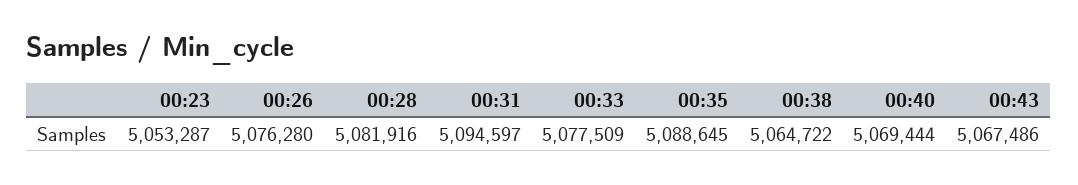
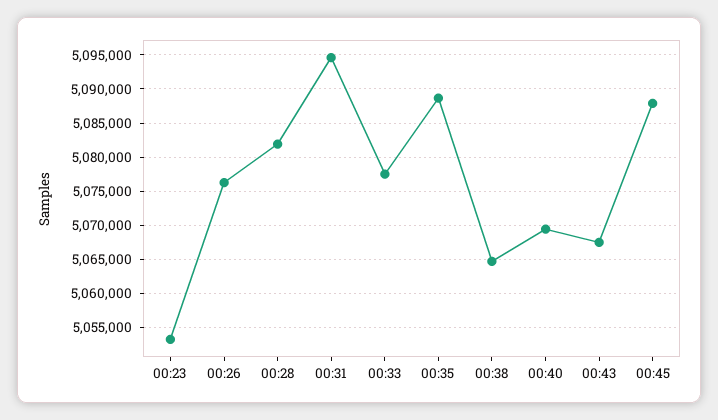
00:45: none -> 5088000

